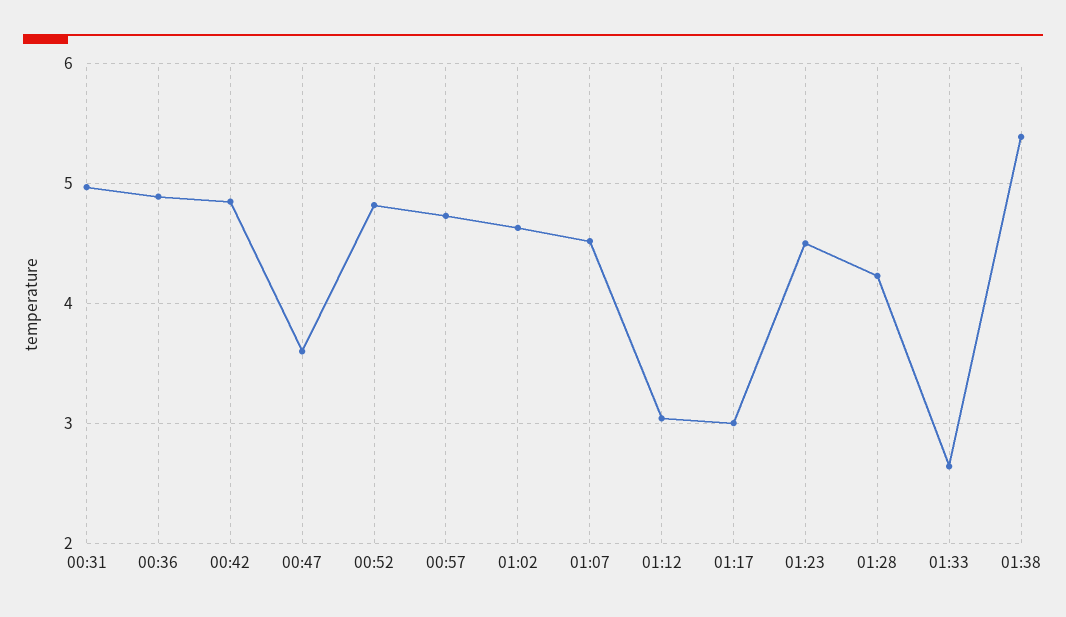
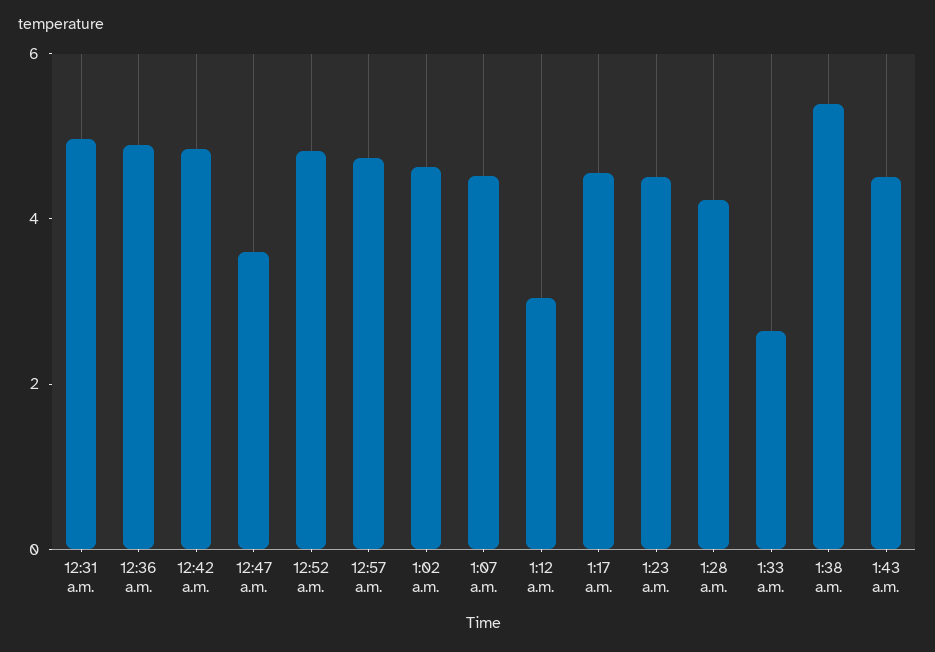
01:17: 3 -> 4.5
1:43 a.m.: none -> 4.5

